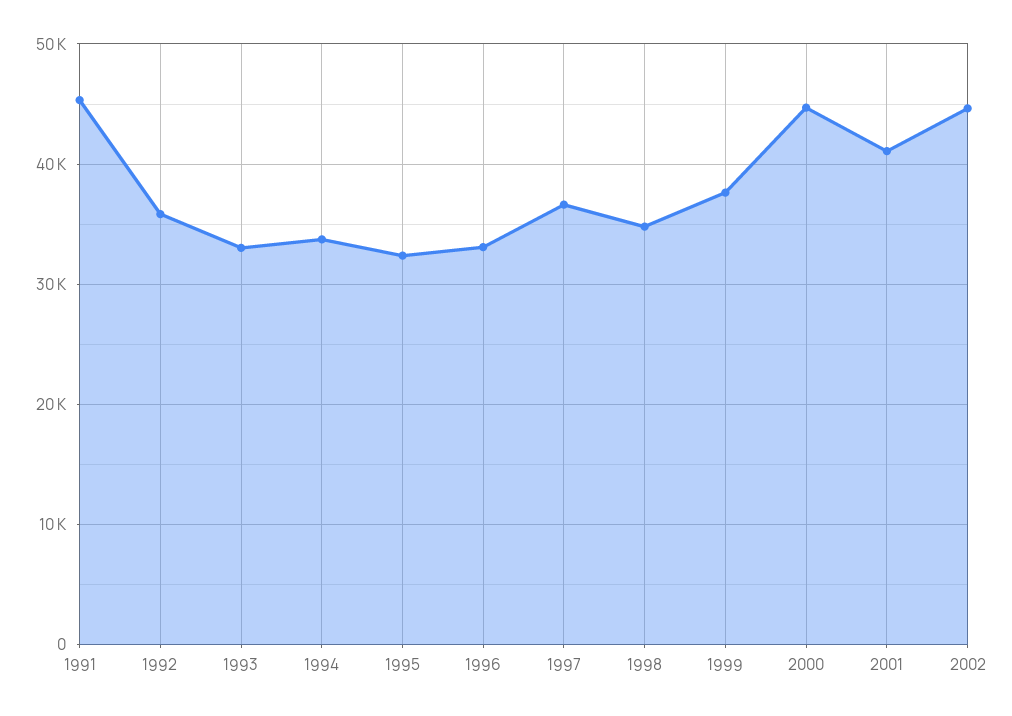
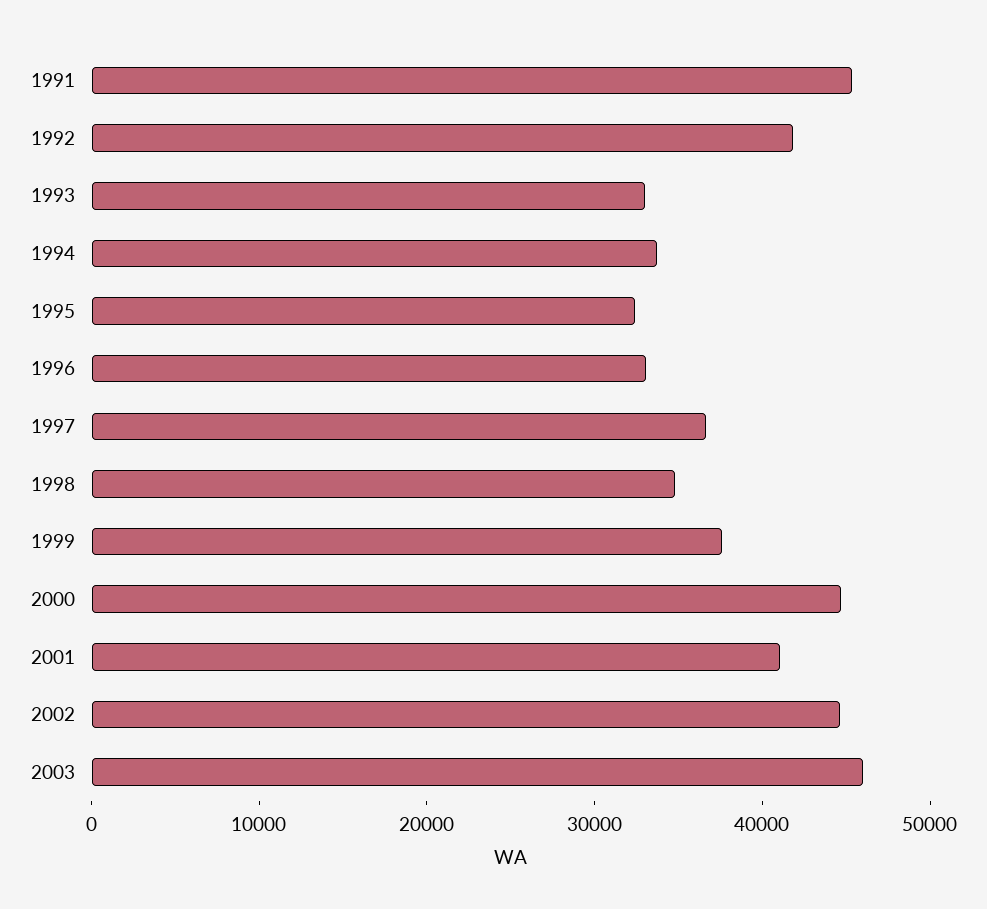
1992: 36000 -> 42000
2003: none -> 46000

